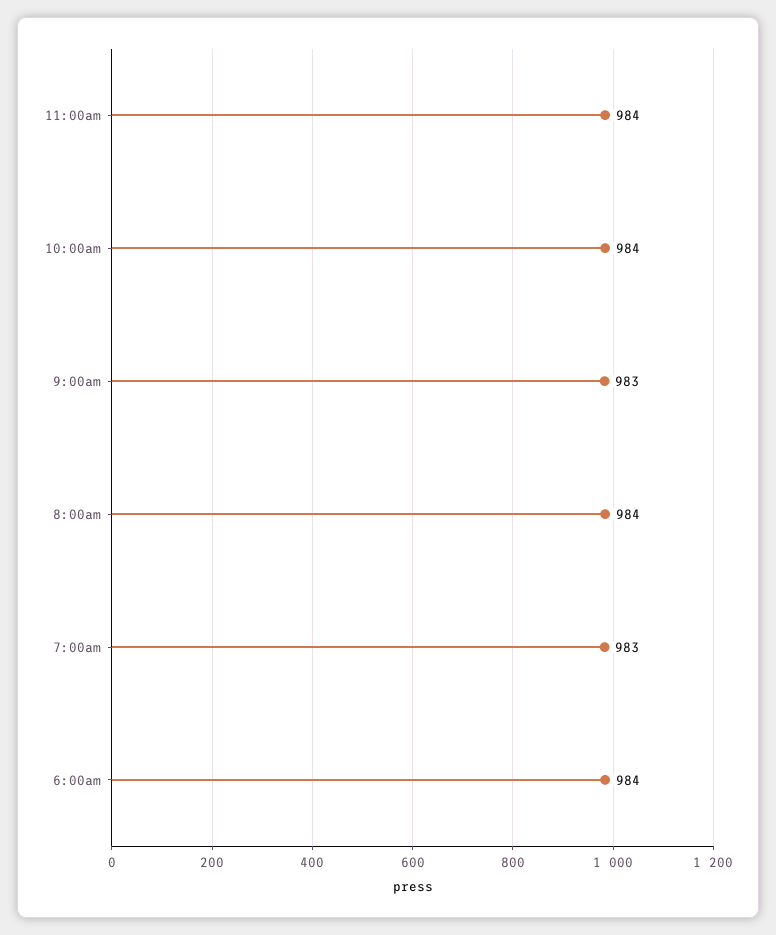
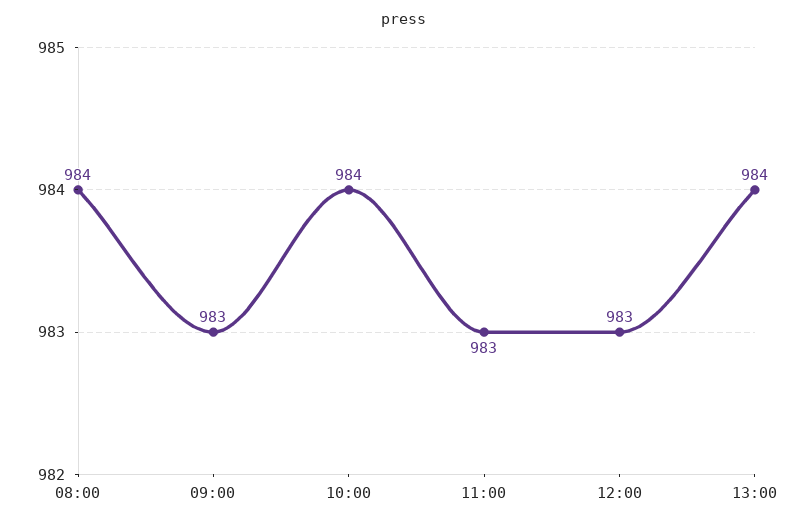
11:00am: 984 -> 983
7:00am: 983 -> none
6:00am: 984 -> none
12:00: none -> 983
13:00: none -> 984

